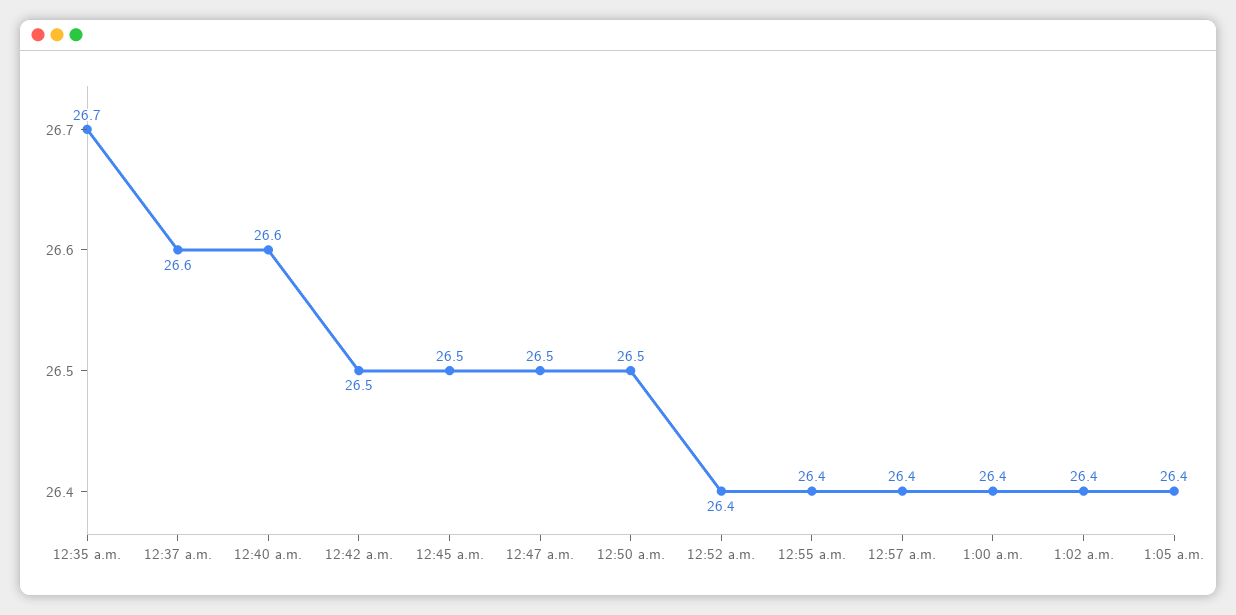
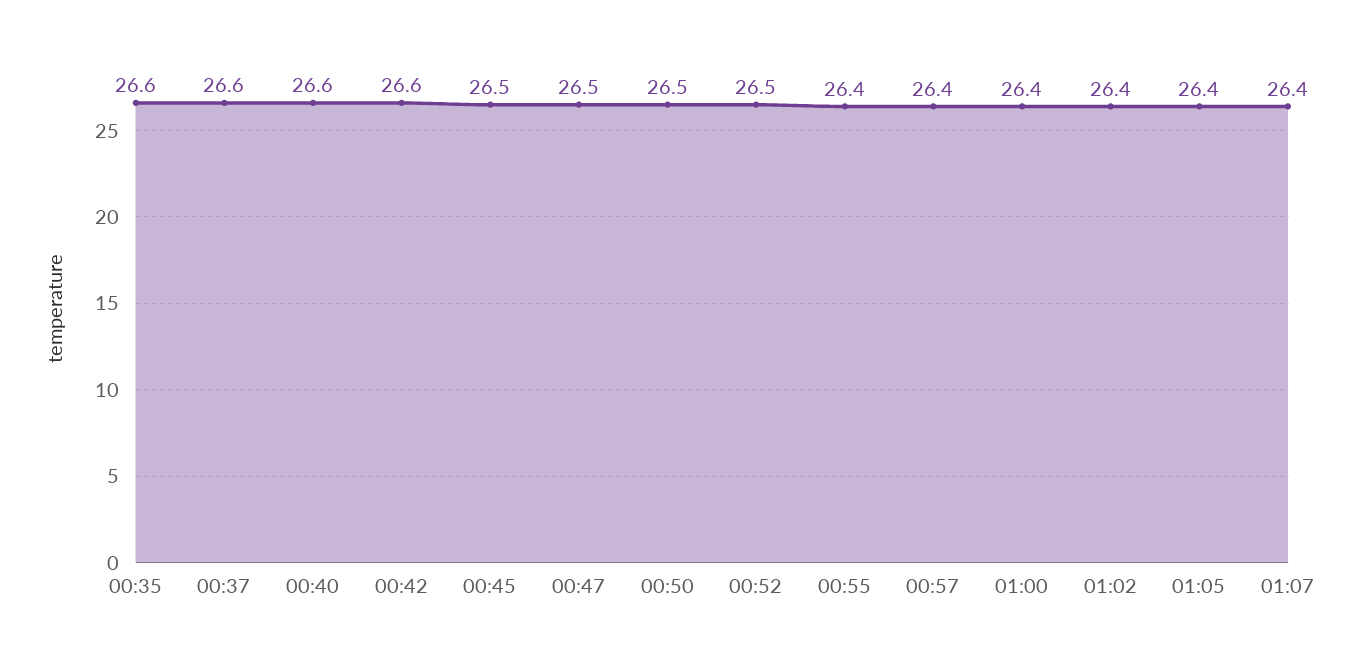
12:35 a.m.: 26.7 -> 26.6
12:42 a.m.: 26.5 -> 26.6
12:52 a.m.: 26.4 -> 26.5
01:07: none -> 26.4

